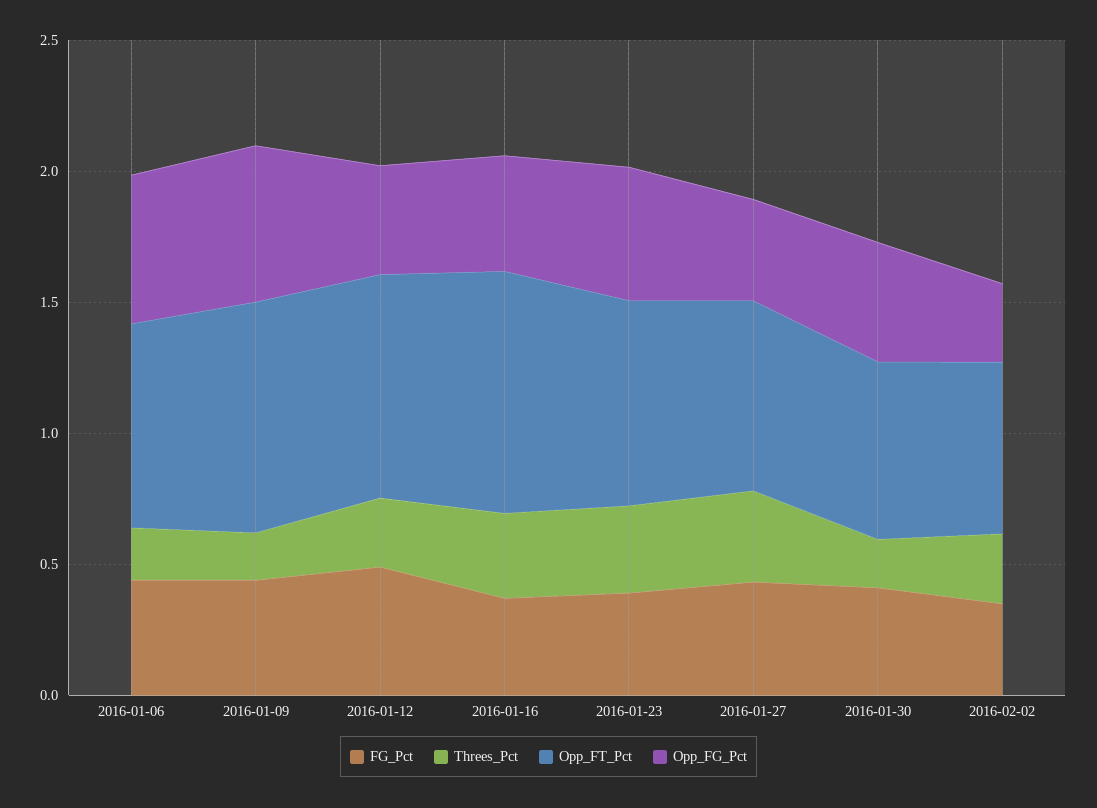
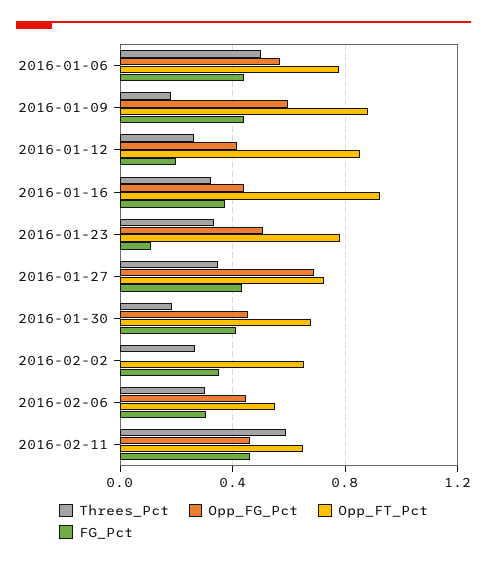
Threes_Pct, 2016-01-06: 0.2 -> 0.5
FG_Pct, 2016-01-12: 0.5 -> 0.2
FG_Pct, 2016-01-23: 0.4 -> 0.1
Opp_FG_Pct, 2016-01-27: 0.4 -> 0.7
Opp_FG_Pct, 2016-02-02: 0.3 -> 0
Threes_Pct, 2016-02-06: none -> 0.3
Opp_FG_Pct, 2016-02-06: none -> 0.45
Opp_FT_Pct, 2016-02-06: none -> 0.55
FG_Pct, 2016-02-06: none -> 0.3
Threes_Pct, 2016-02-11: none -> 0.6
Opp_FG_Pct, 2016-02-11: none -> 0.45
Opp_FT_Pct, 2016-02-11: none -> 0.65
FG_Pct, 2016-02-11: none -> 0.45

